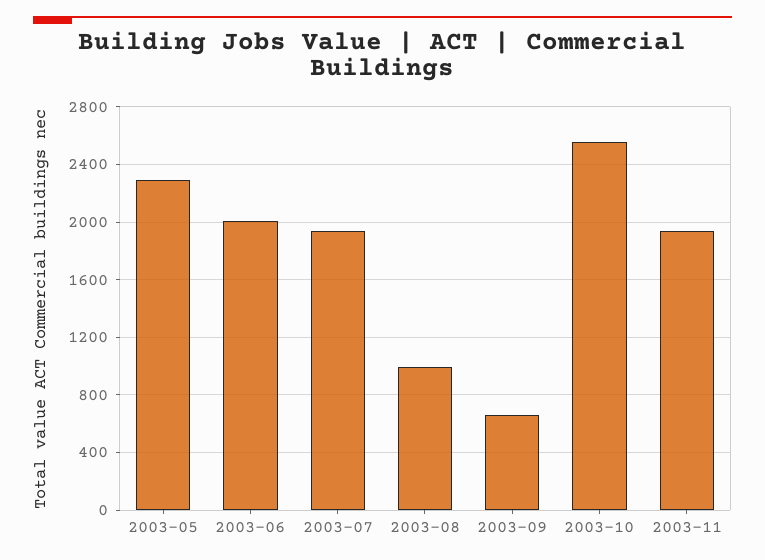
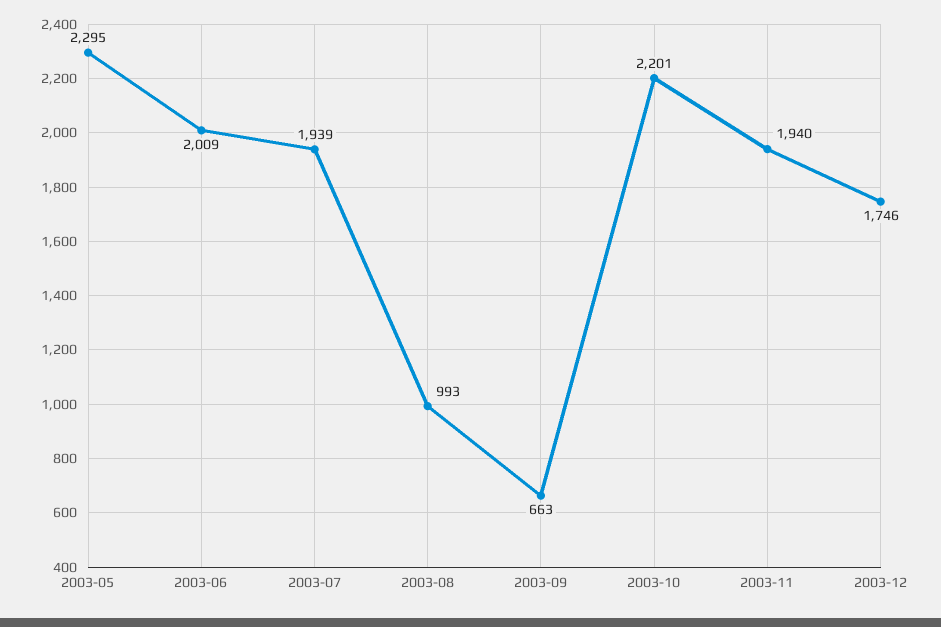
2003-10: 2550 -> 2201
2003-12: none -> 1746

